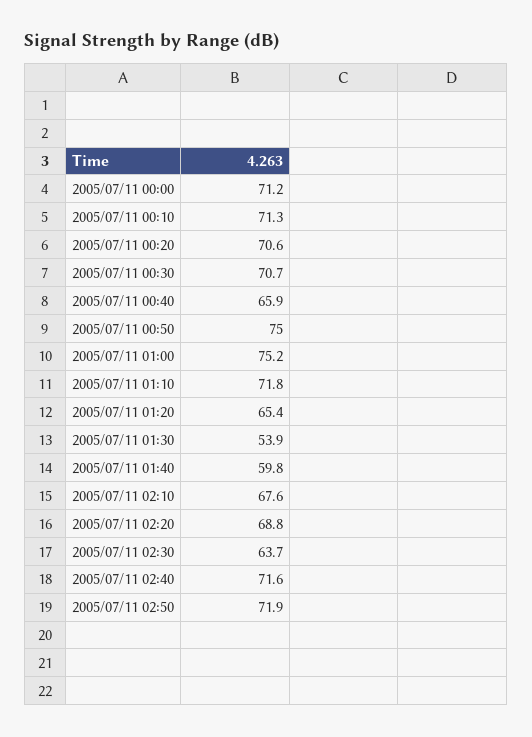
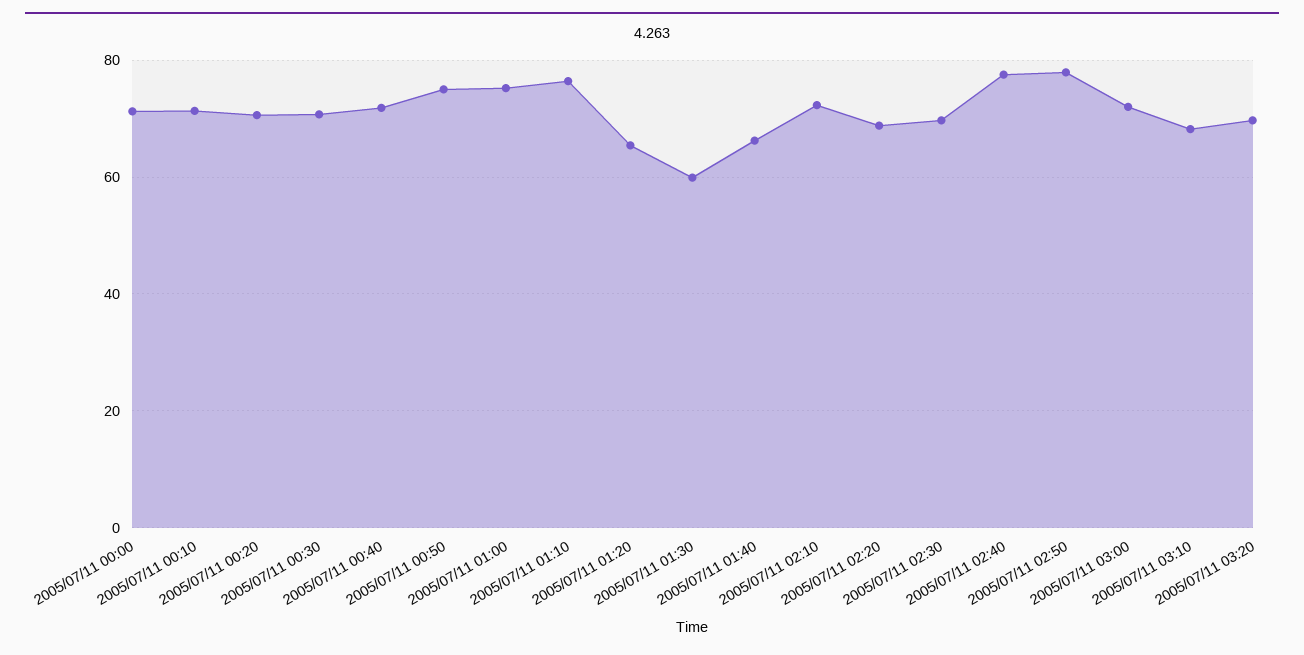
2005/07/11 00:40: 65.9 -> 72
2005/07/11 01:10: 71.8 -> 76
2005/07/11 01:30: 53.9 -> 60
2005/07/11 01:40: 59.8 -> 66
2005/07/11 02:10: 67.6 -> 72
2005/07/11 02:30: 63.7 -> 70
2005/07/11 02:40: 71.6 -> 78
2005/07/11 02:50: 71.9 -> 78
2005/07/11 03:00: none -> 72
2005/07/11 03:10: none -> 68
2005/07/11 03:20: none -> 70

